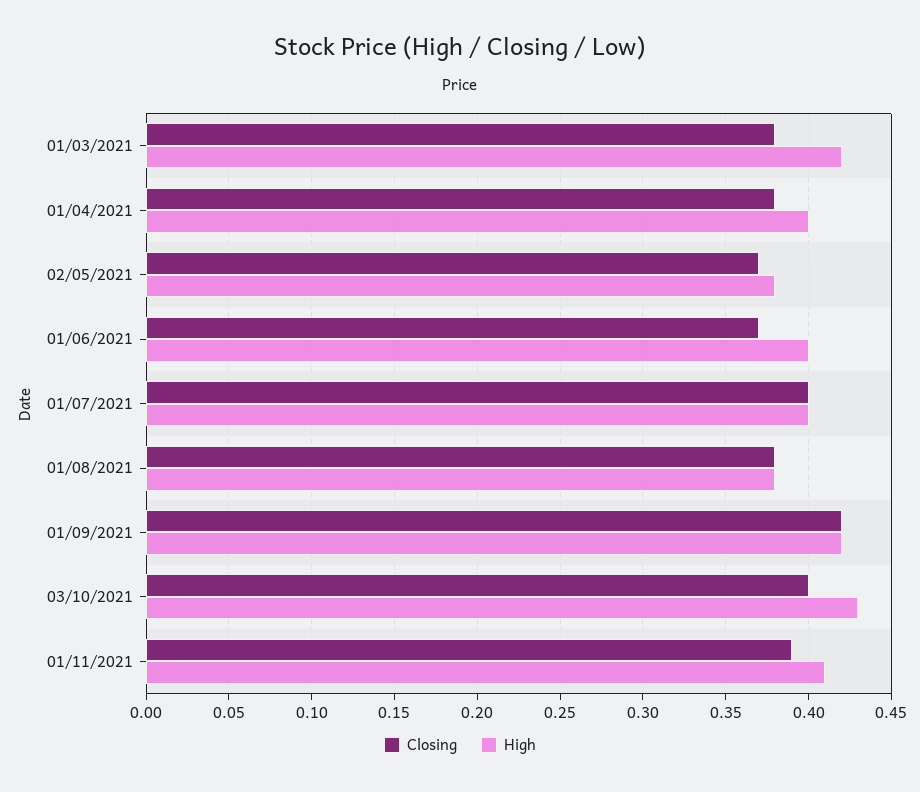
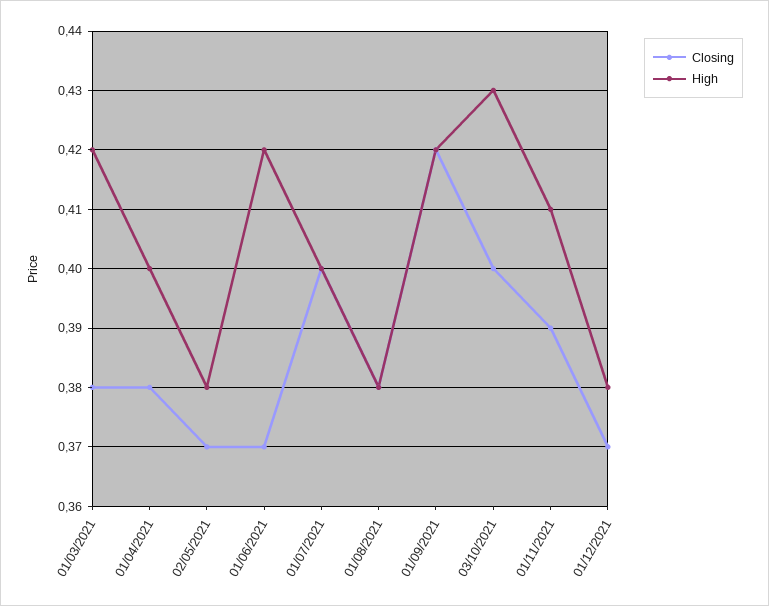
High, 01/06/2021: 0.4 -> 0.42
Closing, 01/12/2021: none -> 0.37
High, 01/12/2021: none -> 0.38

